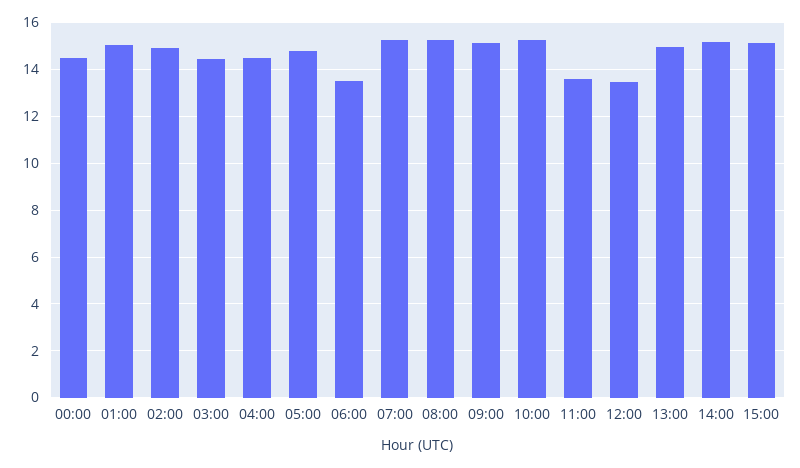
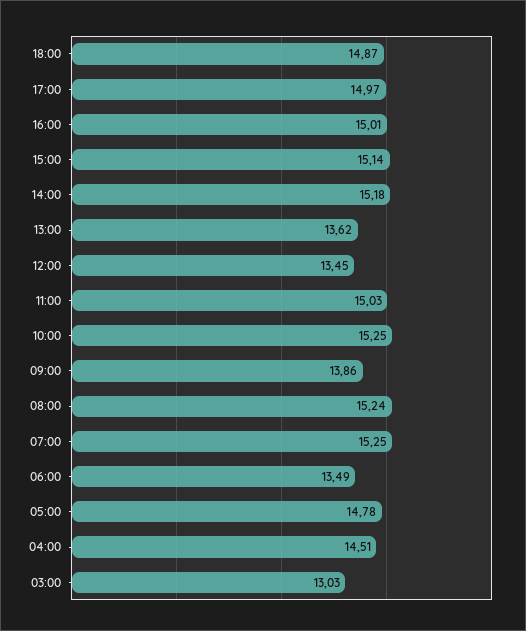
00:00: 14.5 -> none
01:00: 15 -> none
02:00: 15 -> none
03:00: 14.5 -> 13.03
09:00: 15 -> 13.86
11:00: 13.5 -> 15.03
13:00: 15 -> 13.62
18:00: none -> 14.87
17:00: none -> 14.97
16:00: none -> 15.01

